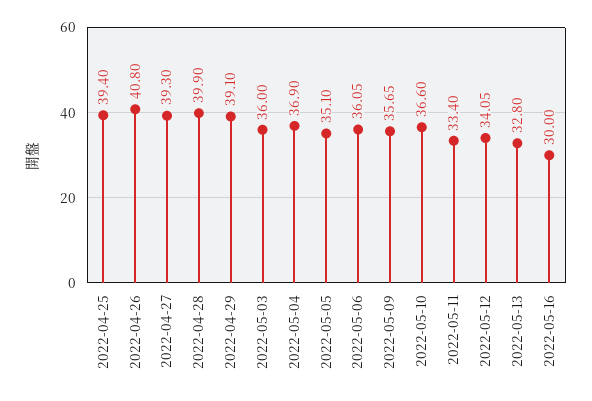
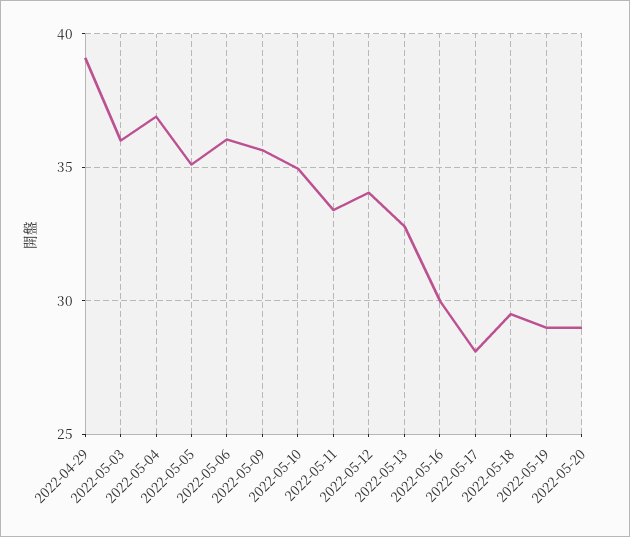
2022-04-25: 39.4 -> none
2022-04-26: 40.8 -> none
2022-04-27: 39.3 -> none
2022-04-28: 39.9 -> none
2022-05-10: 36.6 -> 35
2022-05-17: none -> 28
2022-05-18: none -> 29.5
2022-05-19: none -> 29
2022-05-20: none -> 29

